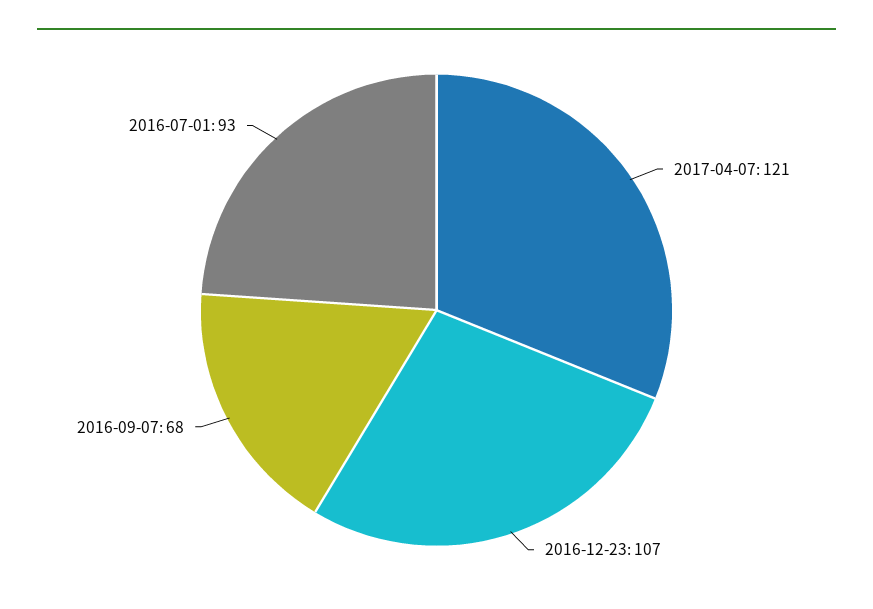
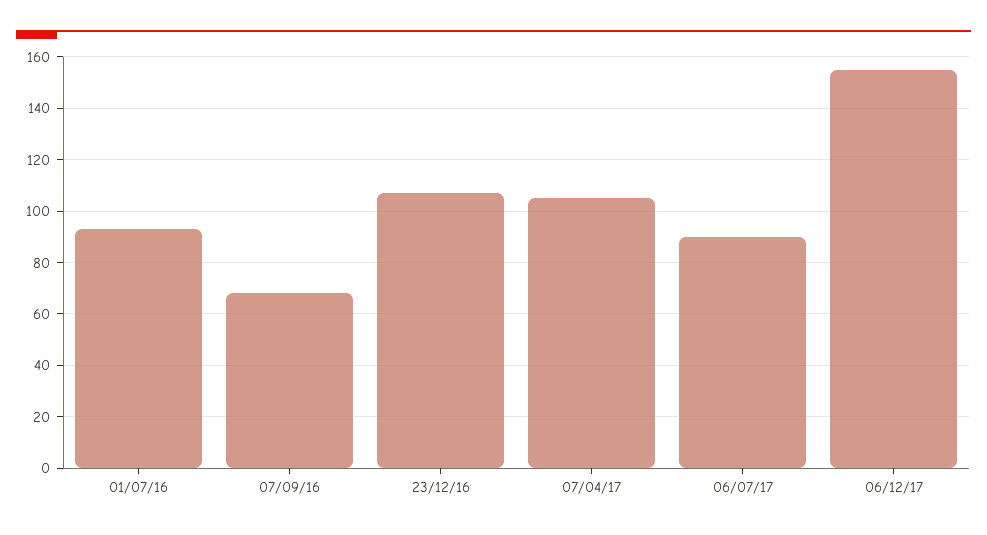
2017-04-07: 121 -> 105
06/07/17: none -> 90
06/12/17: none -> 155

